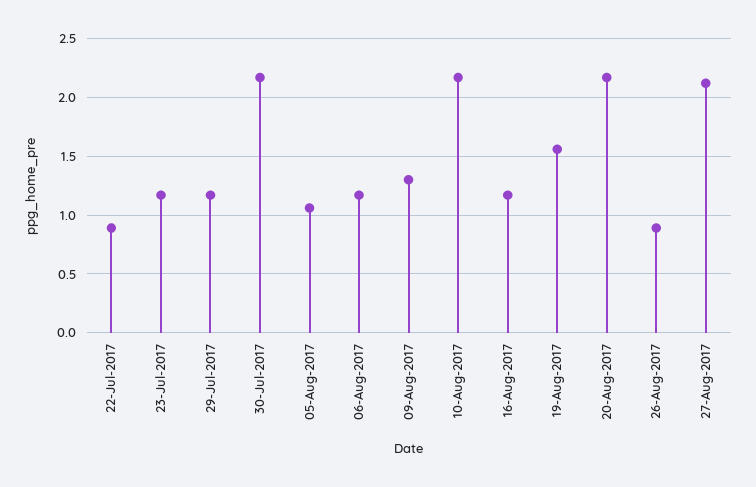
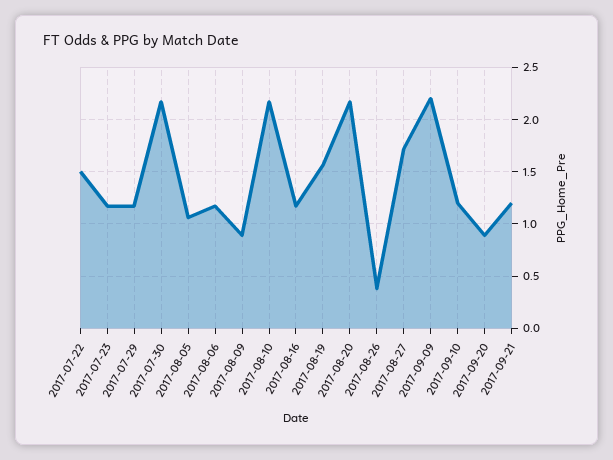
22-Jul-2017: 0.9 -> 1.5
09-Aug-2017: 1.3 -> 0.9
26-Aug-2017: 0.9 -> 0.4
27-Aug-2017: 2.1 -> 1.7
2017-09-09: none -> 2.2
2017-09-10: none -> 1.2
2017-09-20: none -> 0.9
2017-09-21: none -> 1.2

